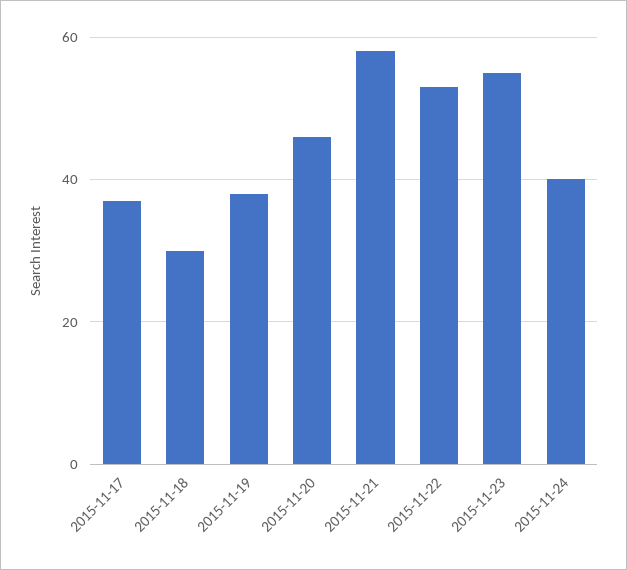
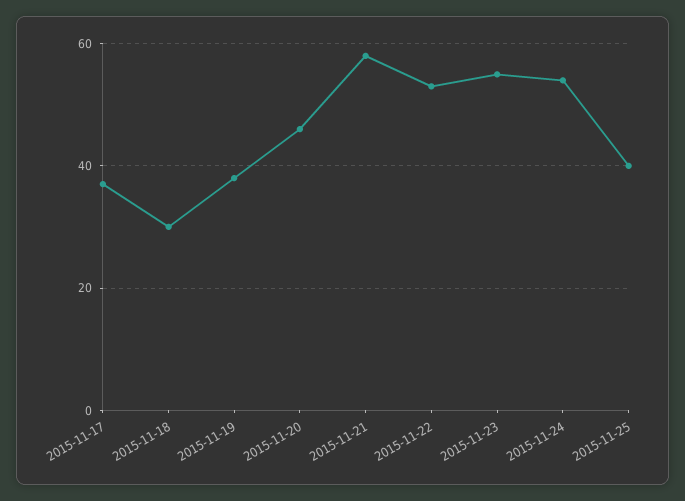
2015-11-24: 40 -> 55
2015-11-25: none -> 40

